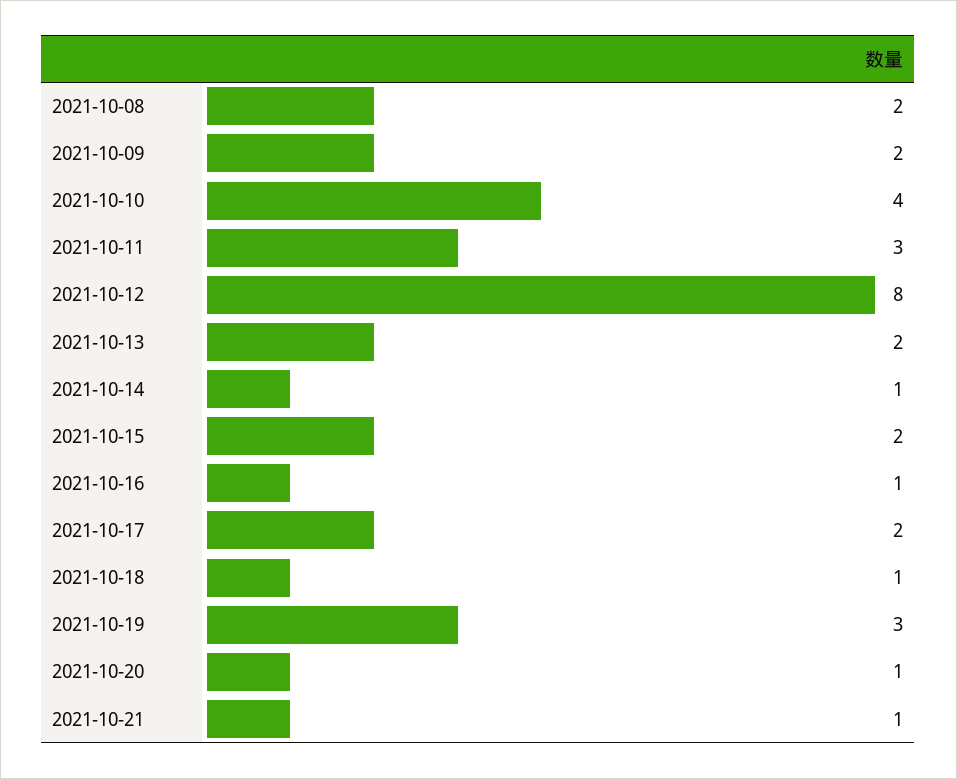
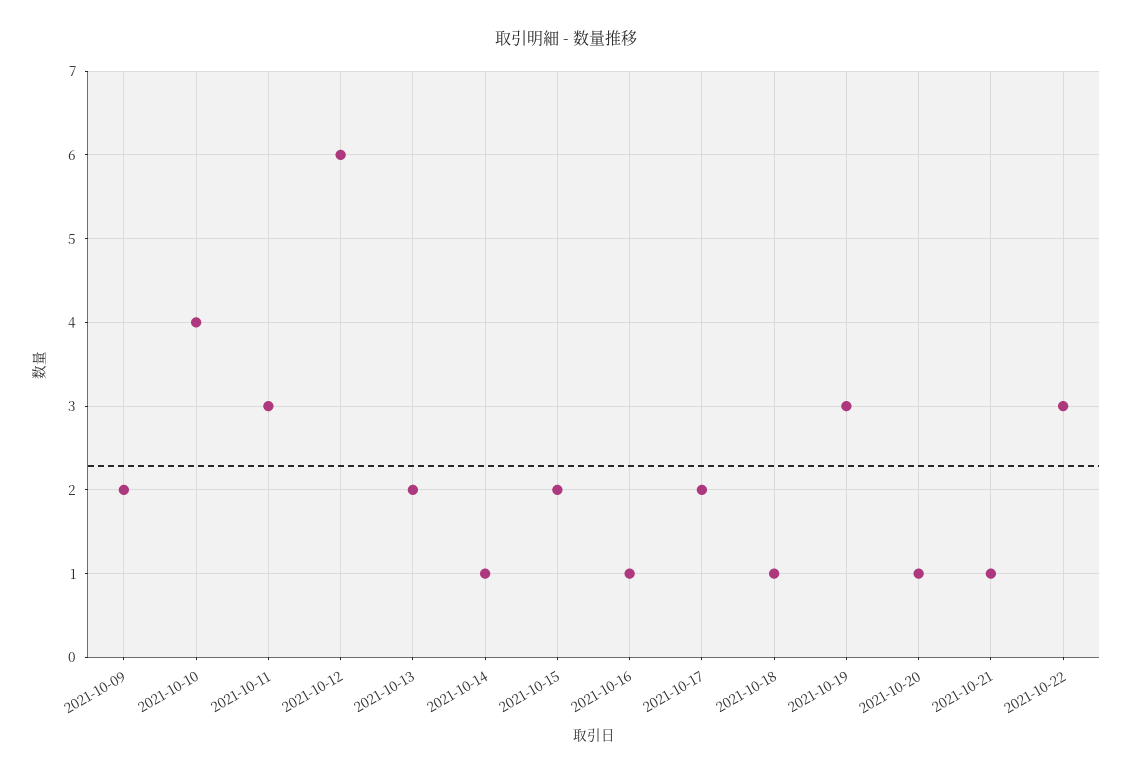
2021-10-08: 2 -> none
2021-10-12: 8 -> 6
2021-10-22: none -> 3

